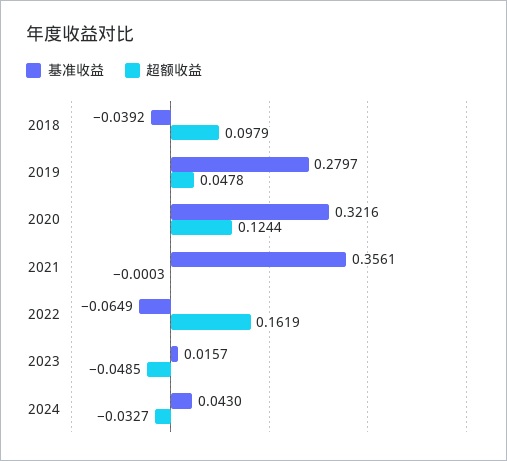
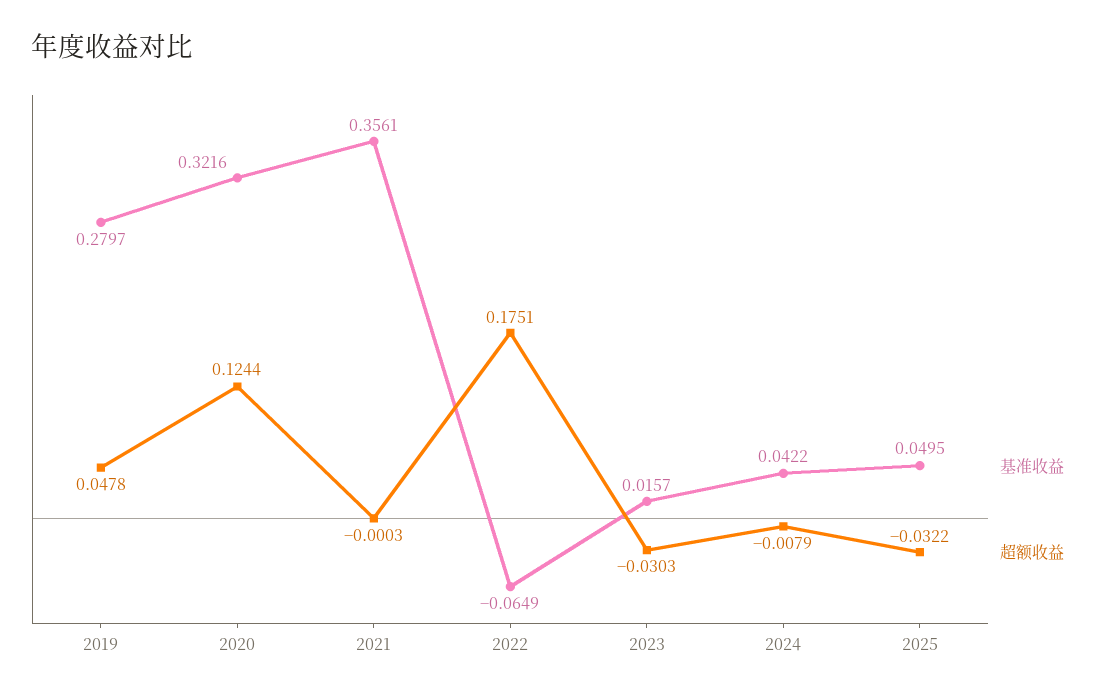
基准收益, 2018: -0.0392 -> none
超额收益, 2018: 0.0979 -> none
超额收益, 2022: 0.1619 -> 0.1751
超额收益, 2023: -0.0485 -> -0.0303
基准收益, 2024: 0.043 -> 0.0422
超额收益, 2024: -0.0327 -> -0.0079
基准收益, 2025: none -> 0.0495
超额收益, 2025: none -> -0.0322

